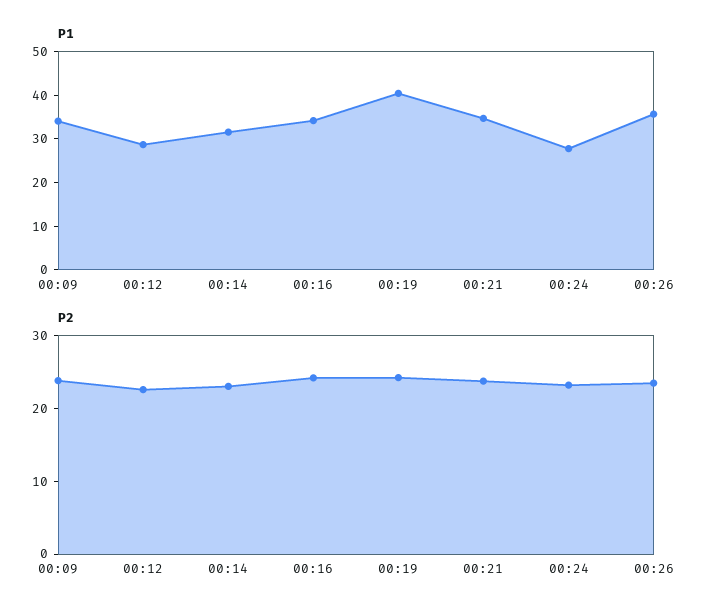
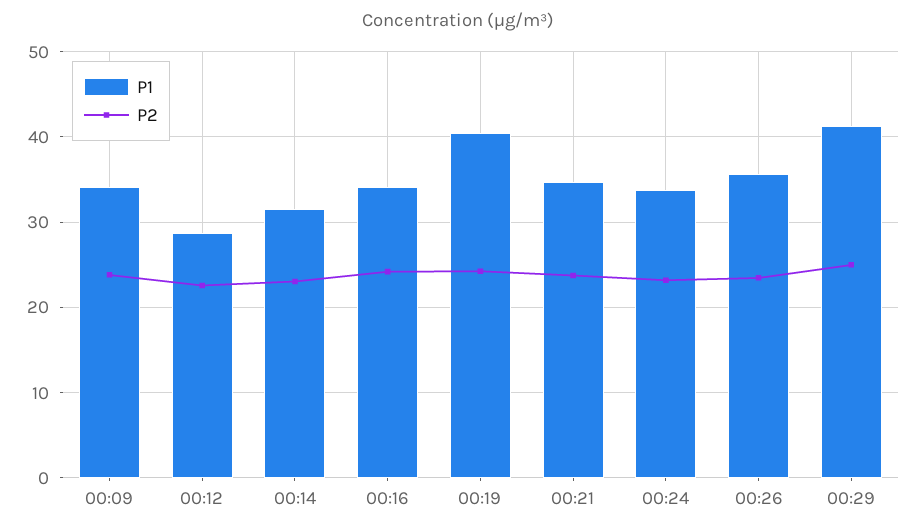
P1, 00:24: 28 -> 34
P1, 00:29: none -> 41
P2, 00:29: none -> 25

